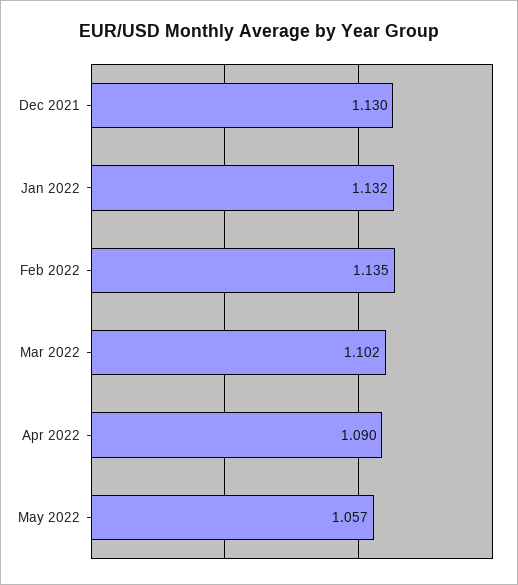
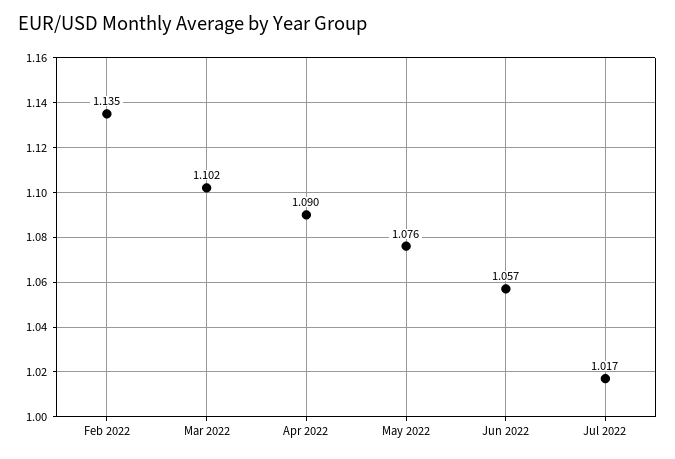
Dec 2021: 1.13 -> none
Jan 2022: 1.132 -> none
May 2022: 1.057 -> 1.076
Jun 2022: none -> 1.057
Jul 2022: none -> 1.017

